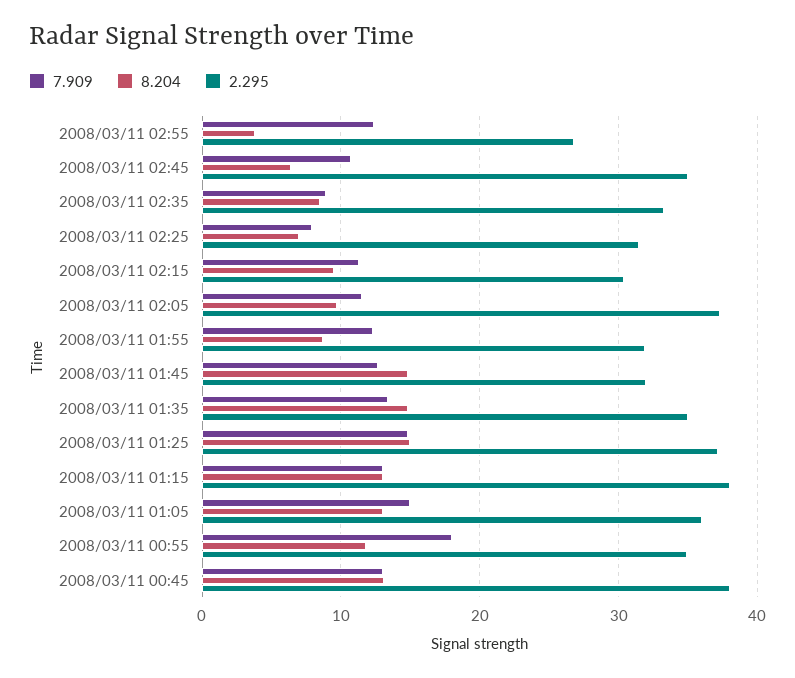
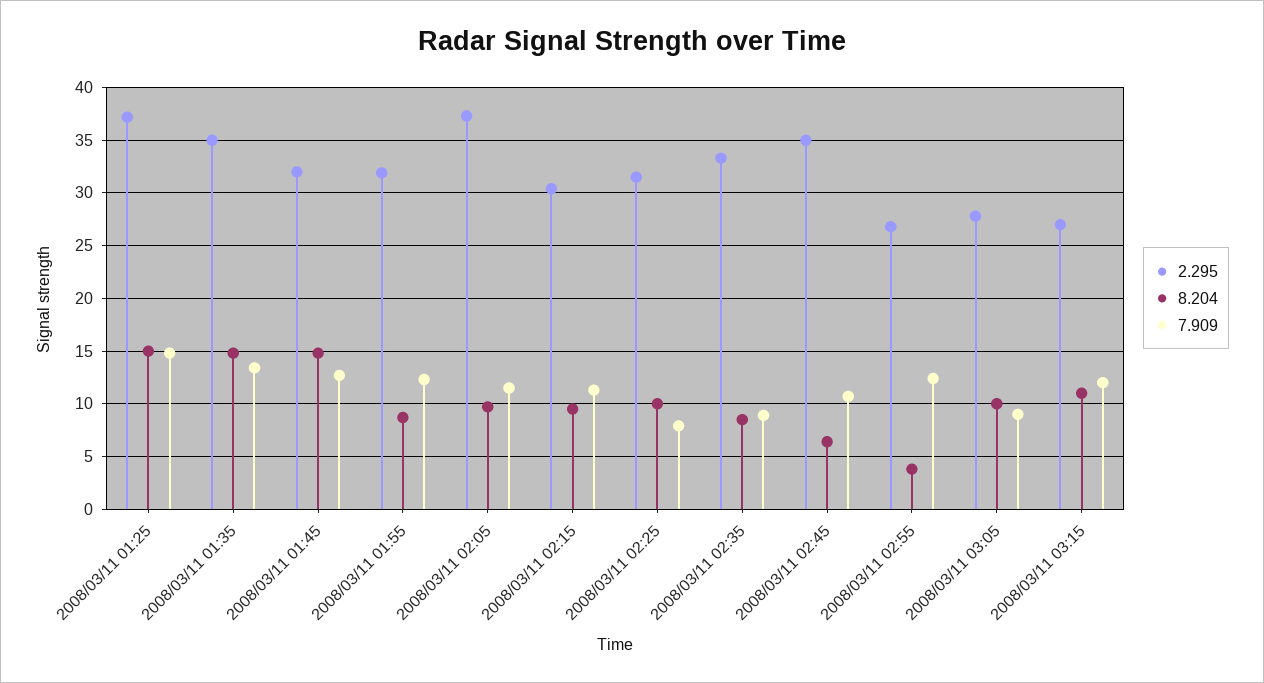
8.204, 2008/03/11 02:25: 7 -> 10
7.909, 2008/03/11 01:15: 13 -> none
8.204, 2008/03/11 01:15: 13 -> none
2.295, 2008/03/11 01:15: 38 -> none
7.909, 2008/03/11 01:05: 15 -> none
8.204, 2008/03/11 01:05: 13 -> none
2.295, 2008/03/11 01:05: 36 -> none
7.909, 2008/03/11 00:55: 18 -> none
8.204, 2008/03/11 00:55: 12 -> none
2.295, 2008/03/11 00:55: 35 -> none
7.909, 2008/03/11 00:45: 13 -> none
8.204, 2008/03/11 00:45: 13 -> none
2.295, 2008/03/11 00:45: 38 -> none
2.295, 2008/03/11 03:05: none -> 28
8.204, 2008/03/11 03:05: none -> 10
7.909, 2008/03/11 03:05: none -> 9
2.295, 2008/03/11 03:15: none -> 27
8.204, 2008/03/11 03:15: none -> 11
7.909, 2008/03/11 03:15: none -> 12

